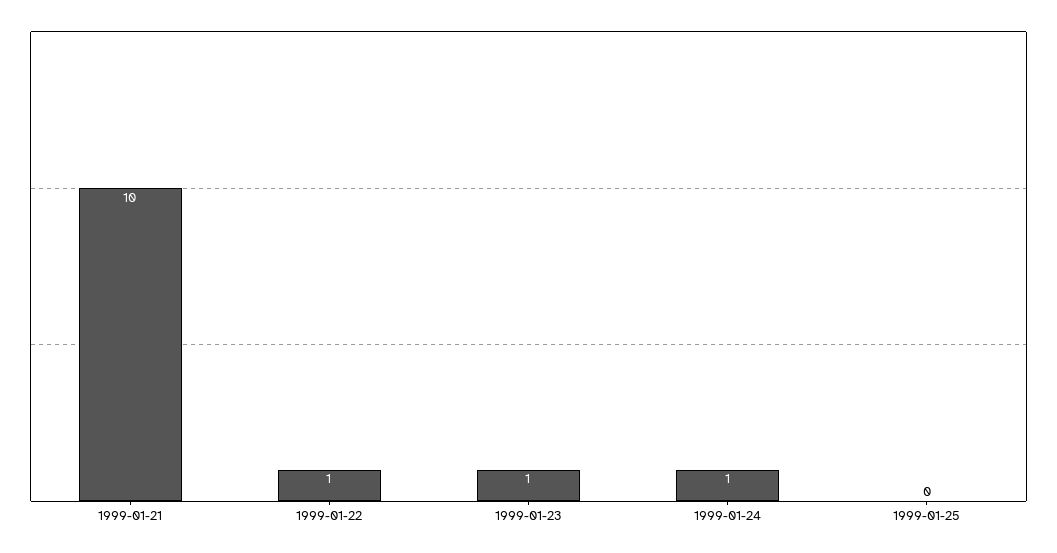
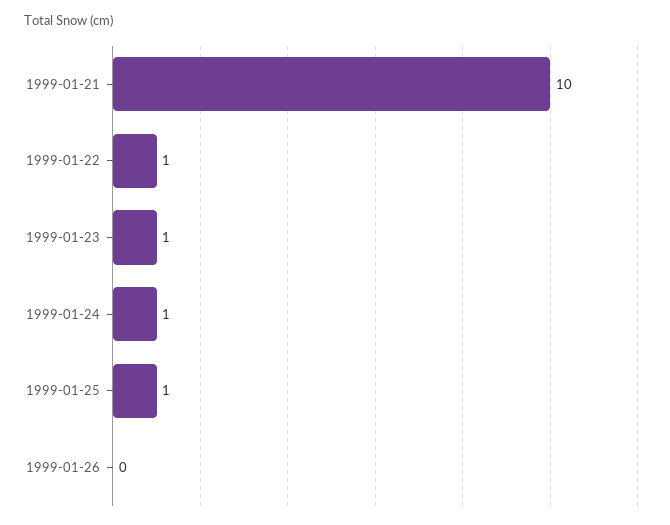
1999-01-25: 0 -> 1
1999-01-26: none -> 0

